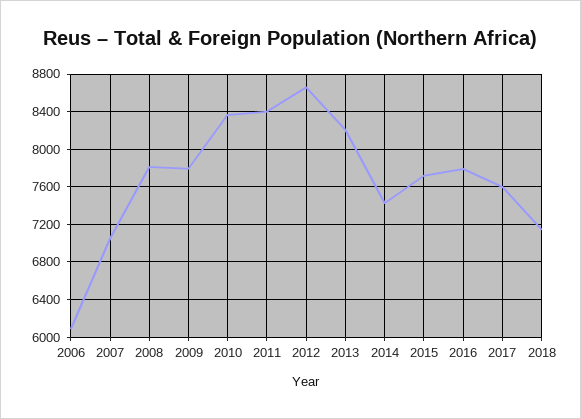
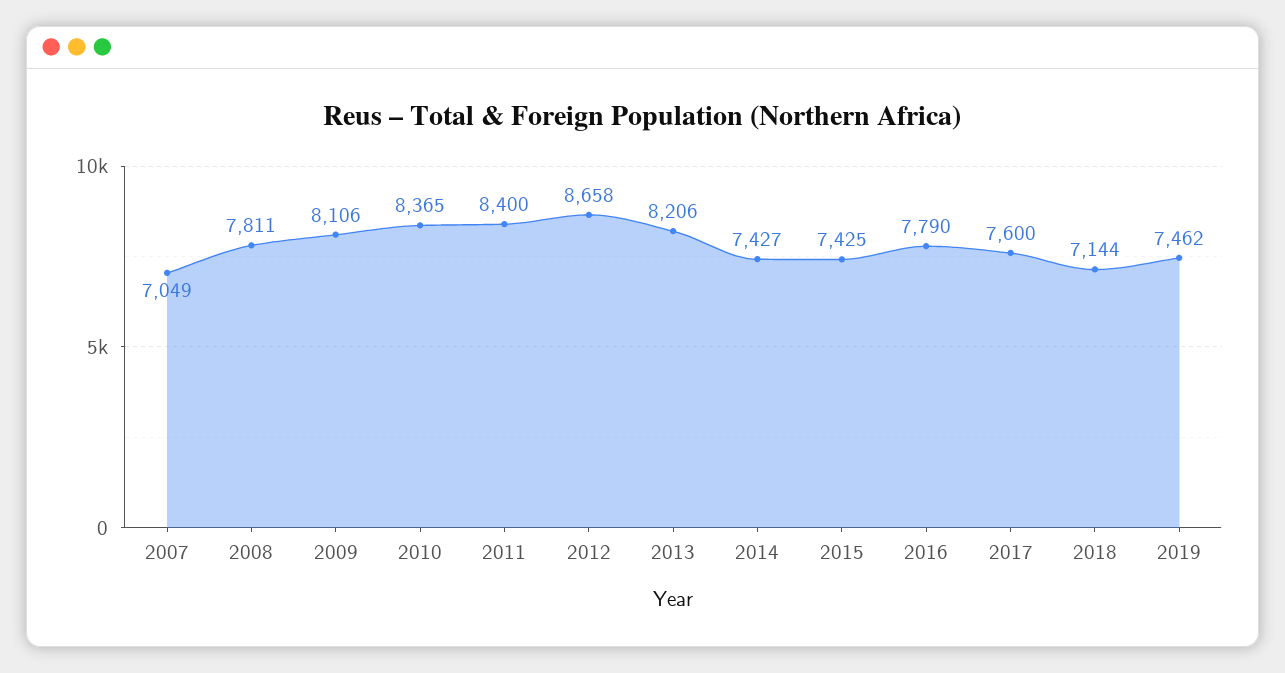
2006: 6100 -> none
2009: 7800 -> 8106
2015: 7700 -> 7425
2019: none -> 7462

